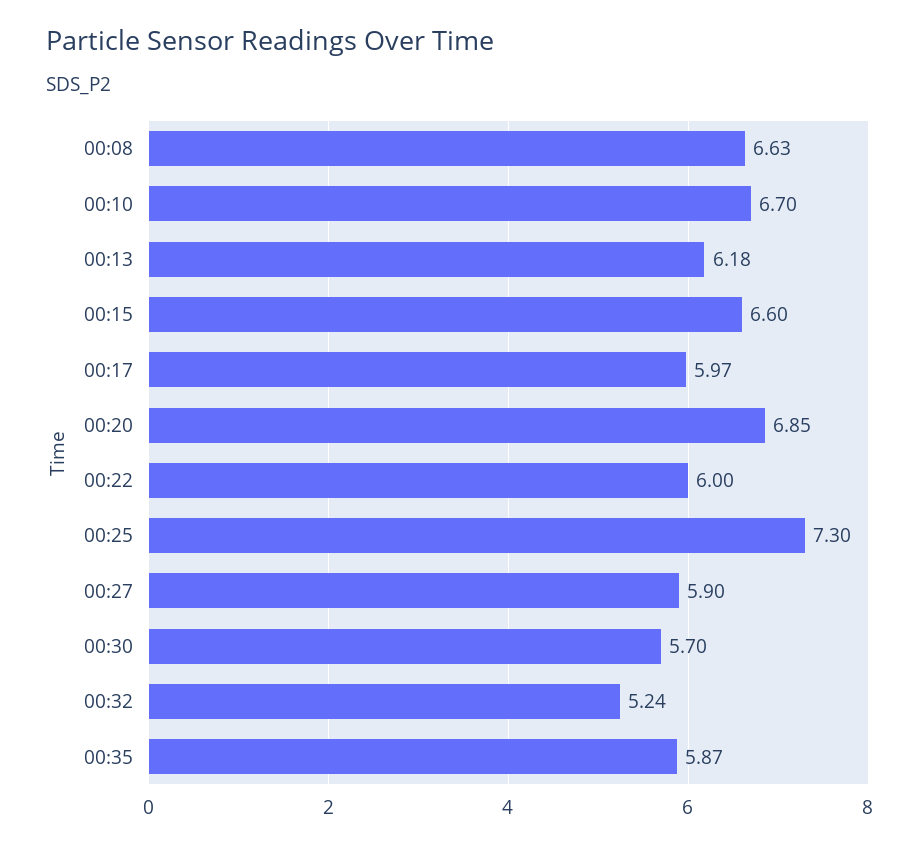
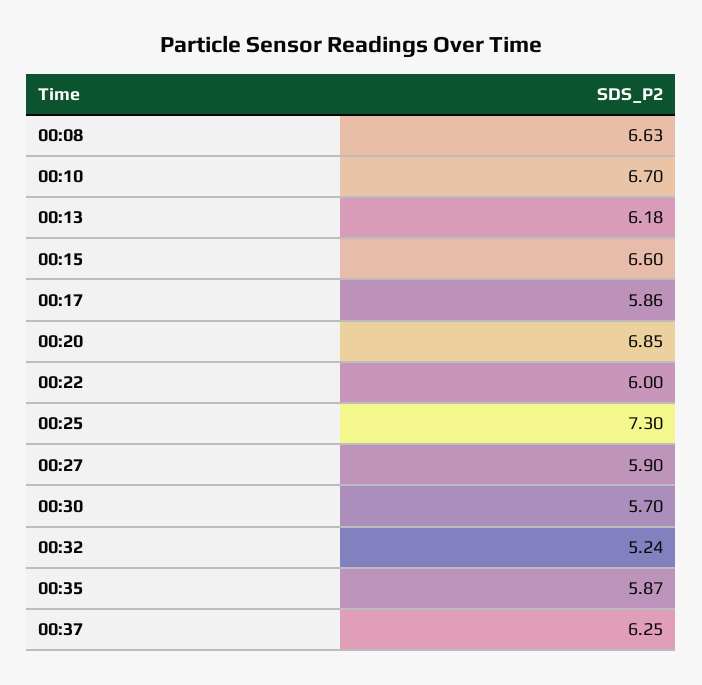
00:17: 5.97 -> 5.86
00:37: none -> 6.25

